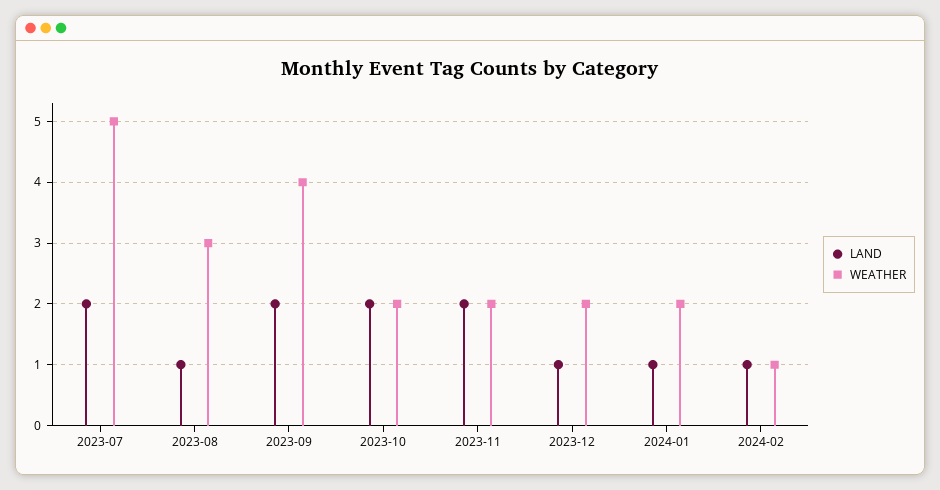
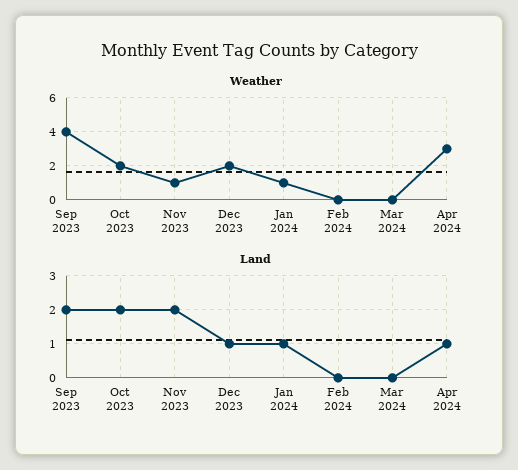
LAND, 2023-07: 2 -> none
WEATHER, 2023-07: 5 -> none
LAND, 2023-08: 1 -> none
WEATHER, 2023-08: 3 -> none
WEATHER, 2023-11: 2 -> 1
WEATHER, 2024-01: 2 -> 1
LAND, 2024-02: 1 -> 0
WEATHER, 2024-02: 1 -> 0
WEATHER, Mar 2024: none -> 0
WEATHER, Apr 2024: none -> 3
LAND, Mar 2024: none -> 0
LAND, Apr 2024: none -> 1

